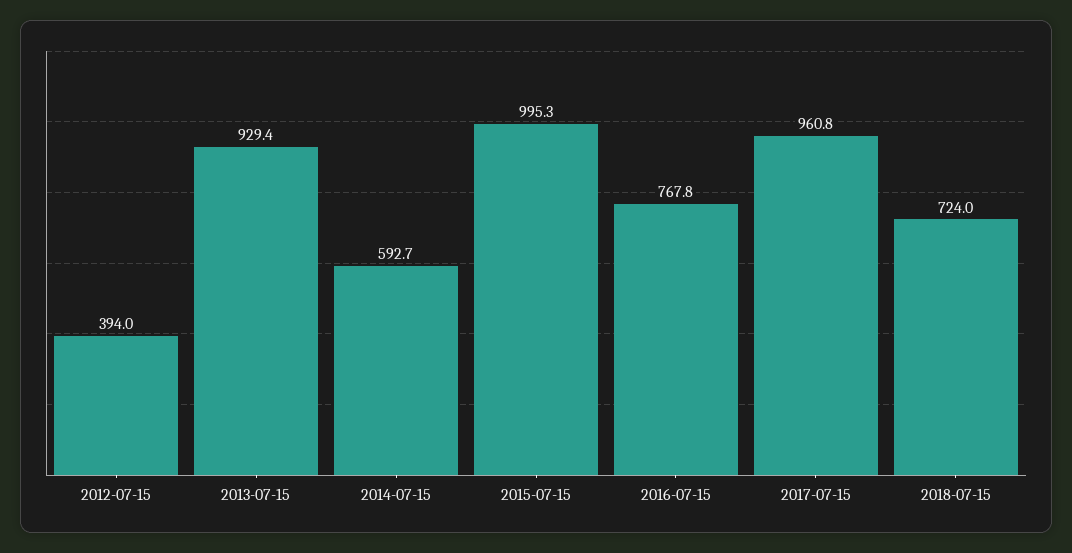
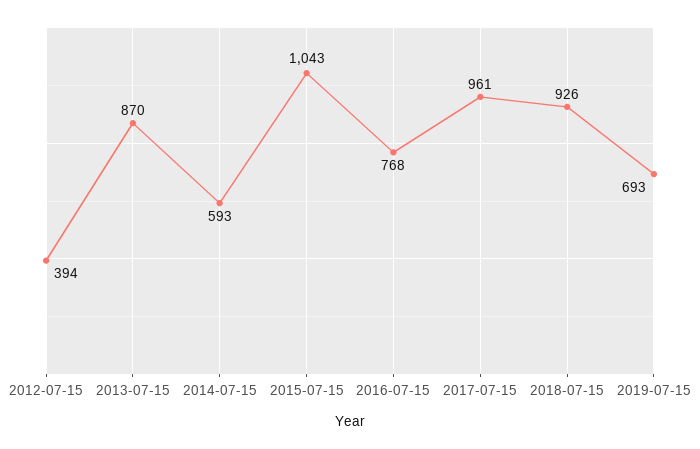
2013-07-15: 929.4 -> 870
2015-07-15: 995.3 -> 1043
2018-07-15: 724 -> 926
2019-07-15: none -> 693

